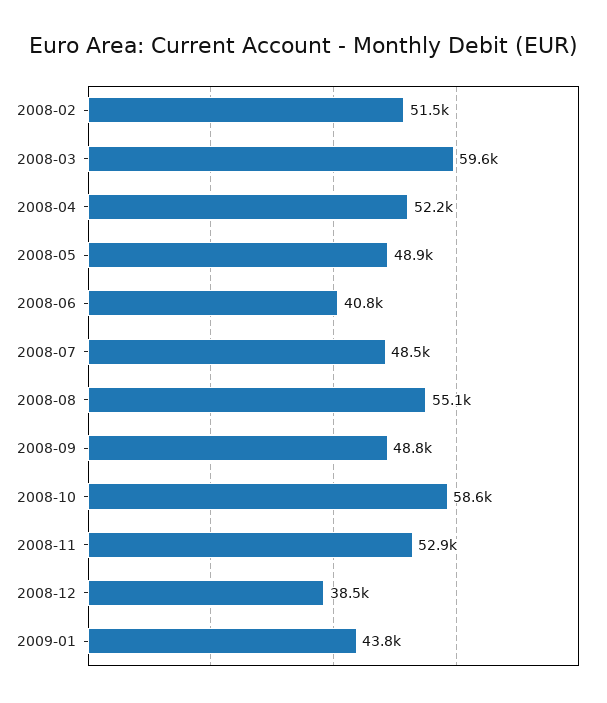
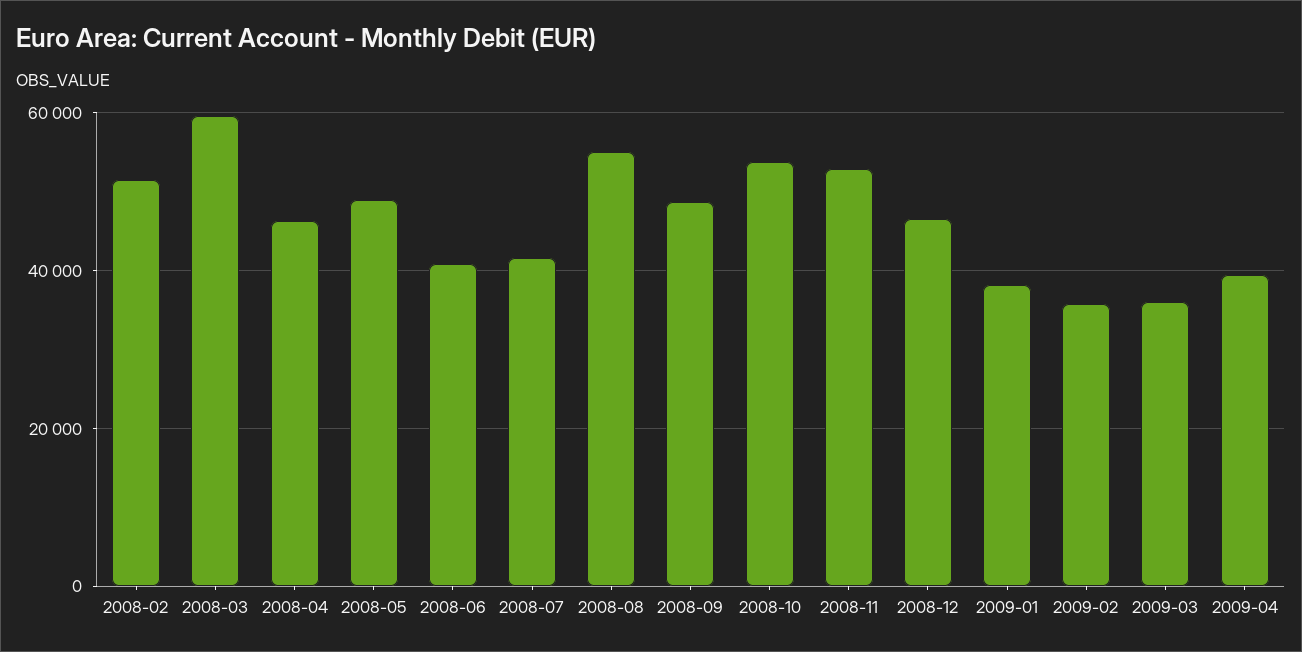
2008-04: 52200 -> 46000
2008-07: 48500 -> 42000
2008-10: 58600 -> 54000
2008-12: 38500 -> 46000
2009-01: 43800 -> 38000
2009-02: none -> 36000
2009-03: none -> 36000
2009-04: none -> 40000

